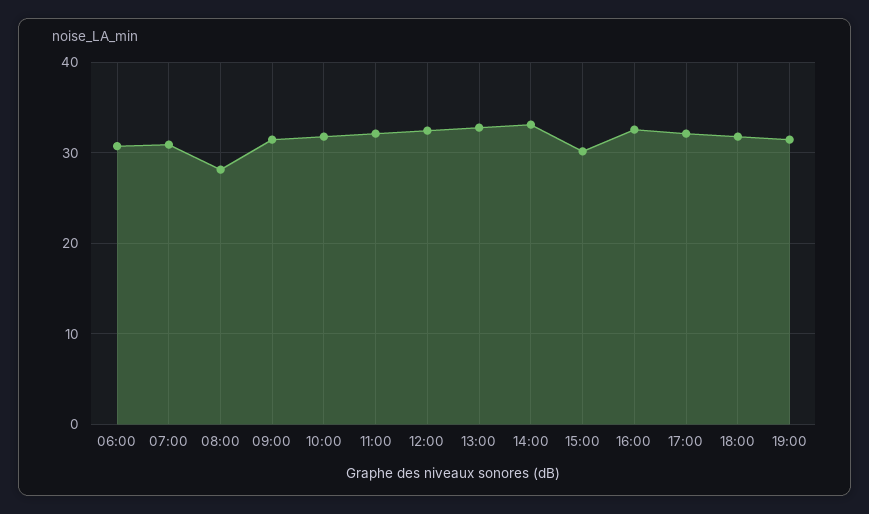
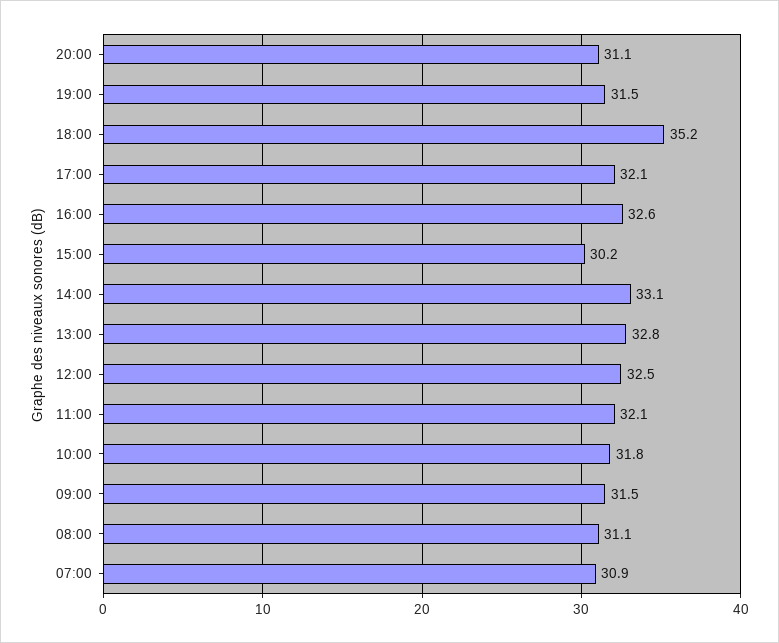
06:00: 31 -> none
08:00: 28 -> 31.1
18:00: 32 -> 35.2
20:00: none -> 31.1

